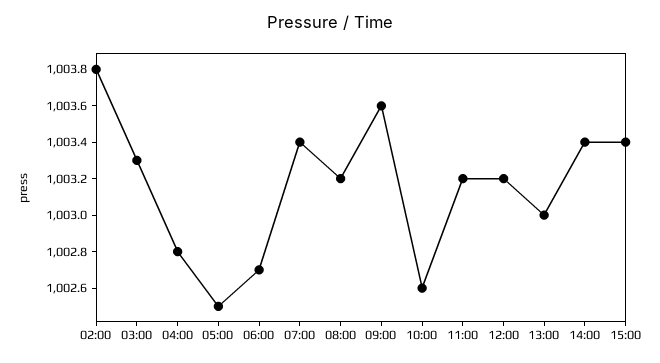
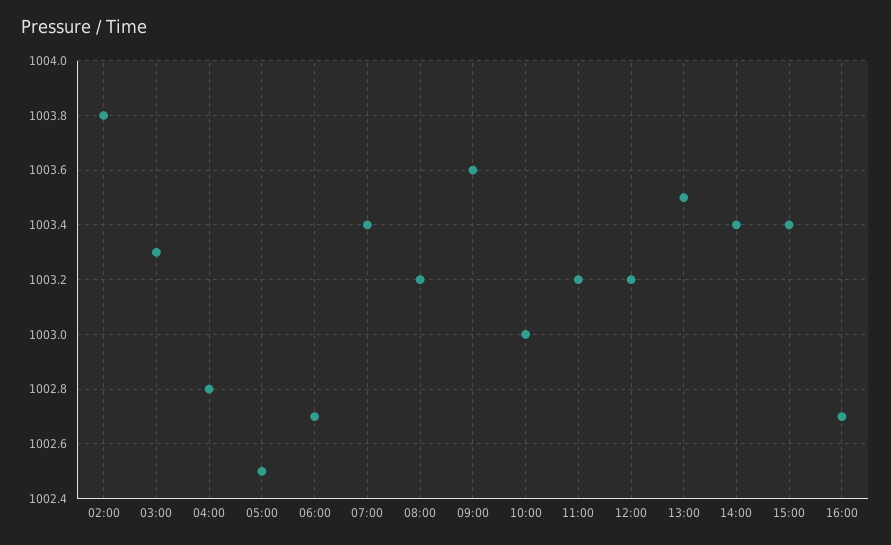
10:00: 1002.6 -> 1003
13:00: 1003 -> 1003.5
16:00: none -> 1002.7

